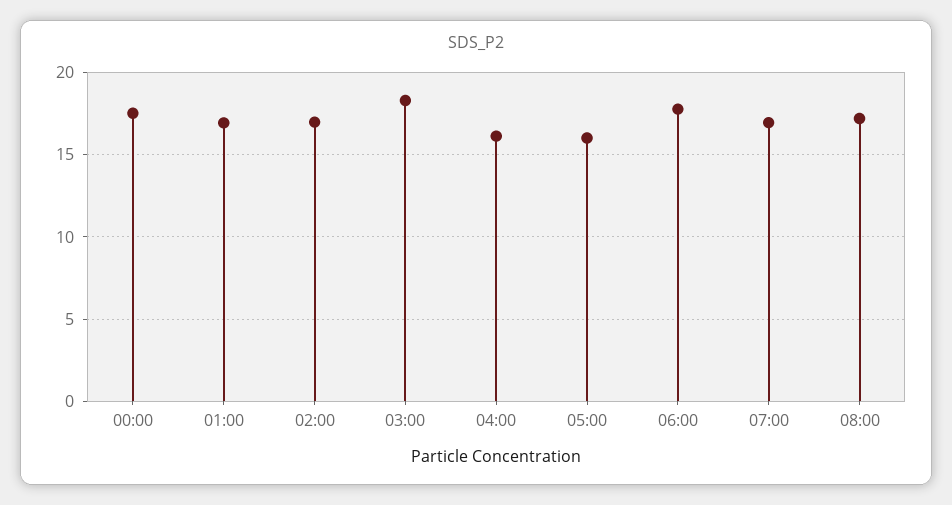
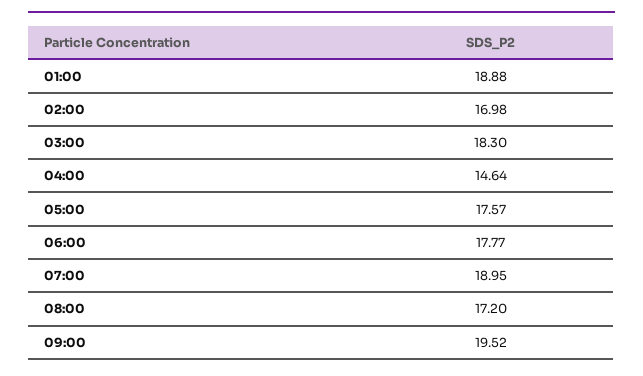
00:00: 17.5 -> none
01:00: 17 -> 18.88
04:00: 16 -> 14.64
05:00: 16 -> 17.57
07:00: 17 -> 18.95
09:00: none -> 19.52

